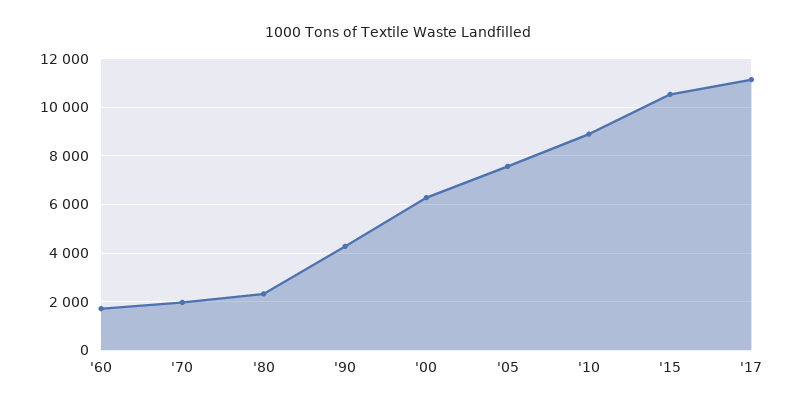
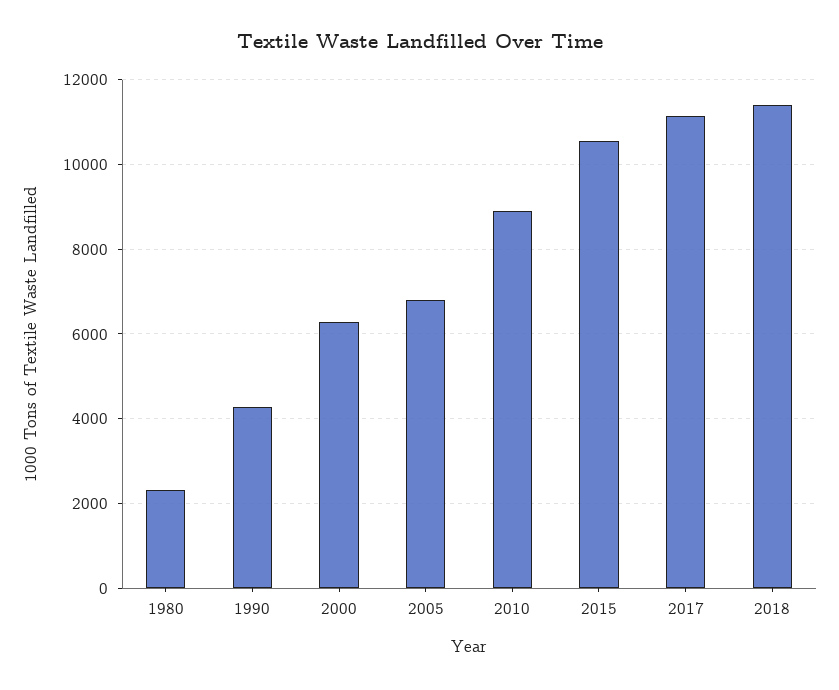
'60: 1750 -> none
'70: 2000 -> none
'05: 7500 -> 6800
2018: none -> 11400

